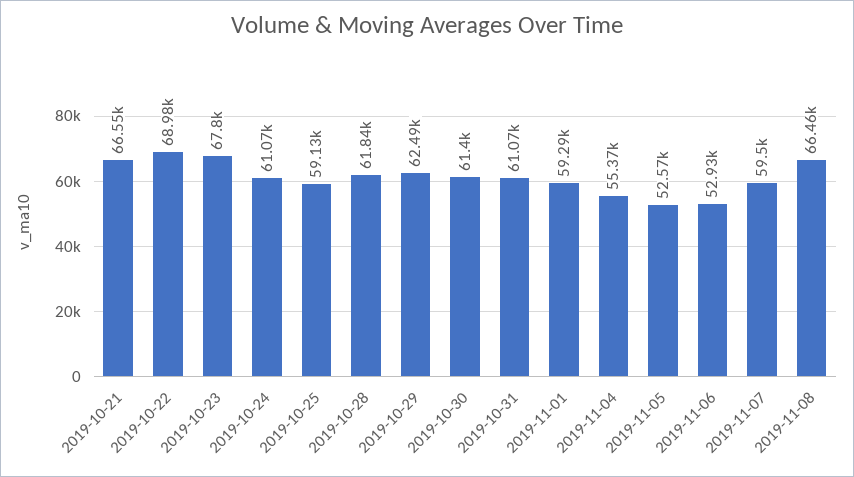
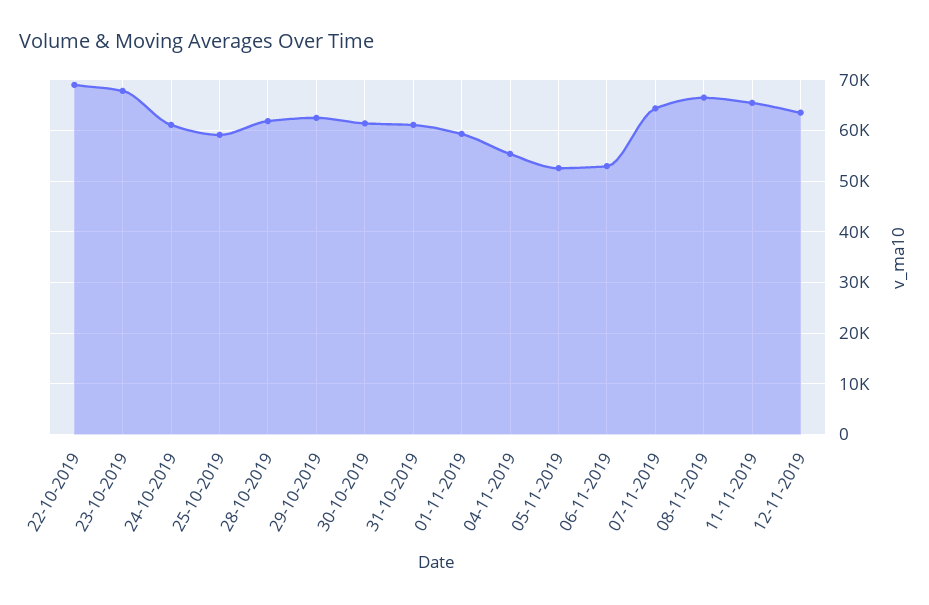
2019-10-21: 66550 -> none
2019-11-07: 59500 -> 64000
11-11-2019: none -> 66000
12-11-2019: none -> 64000

